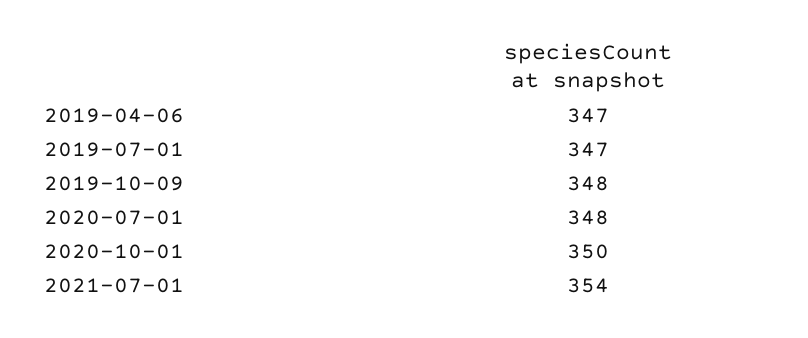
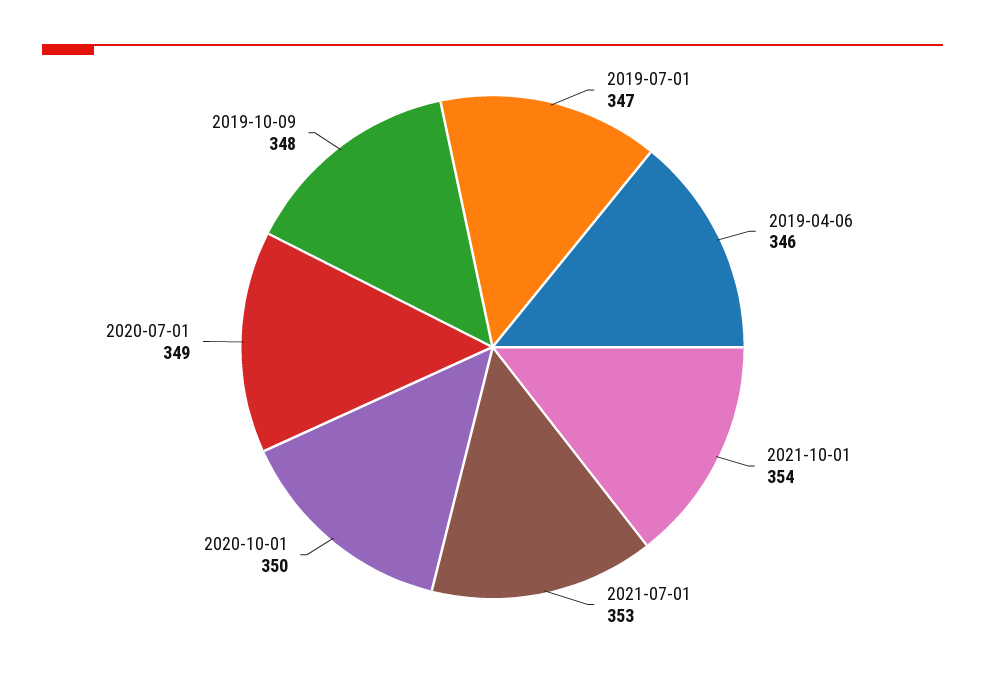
2019-04-06: 347 -> 346
2020-07-01: 348 -> 349
2021-07-01: 354 -> 353
2021-10-01: none -> 354

